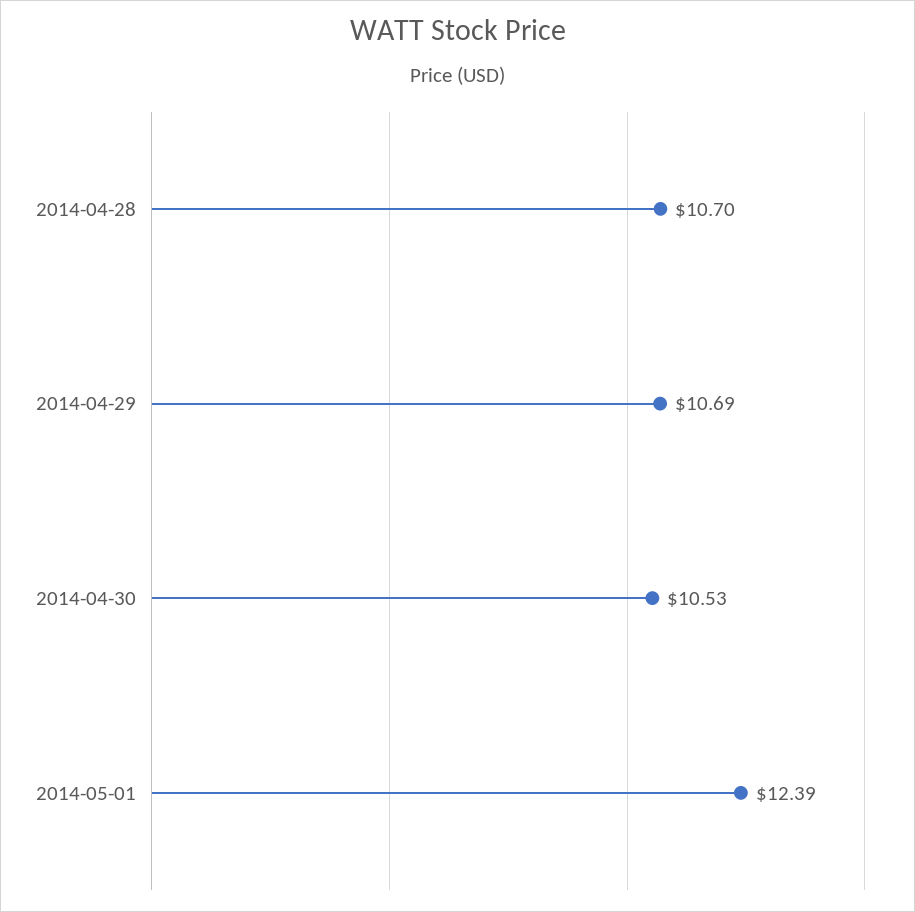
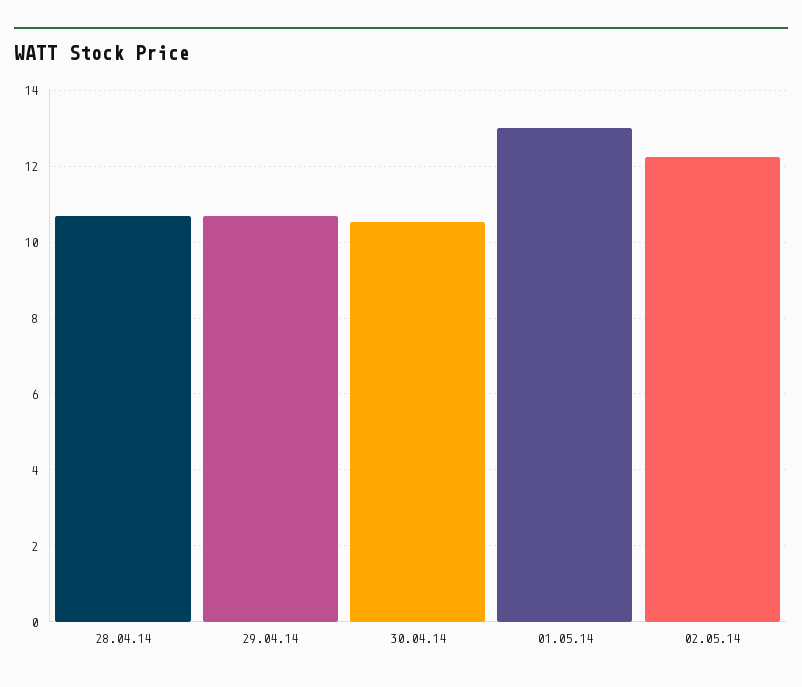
2014-05-01: 12.39 -> 13
02.05.14: none -> 12.2

